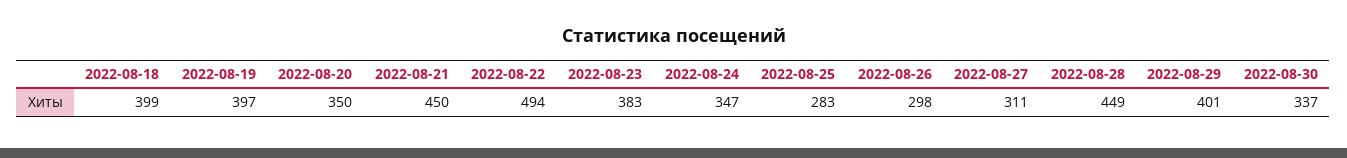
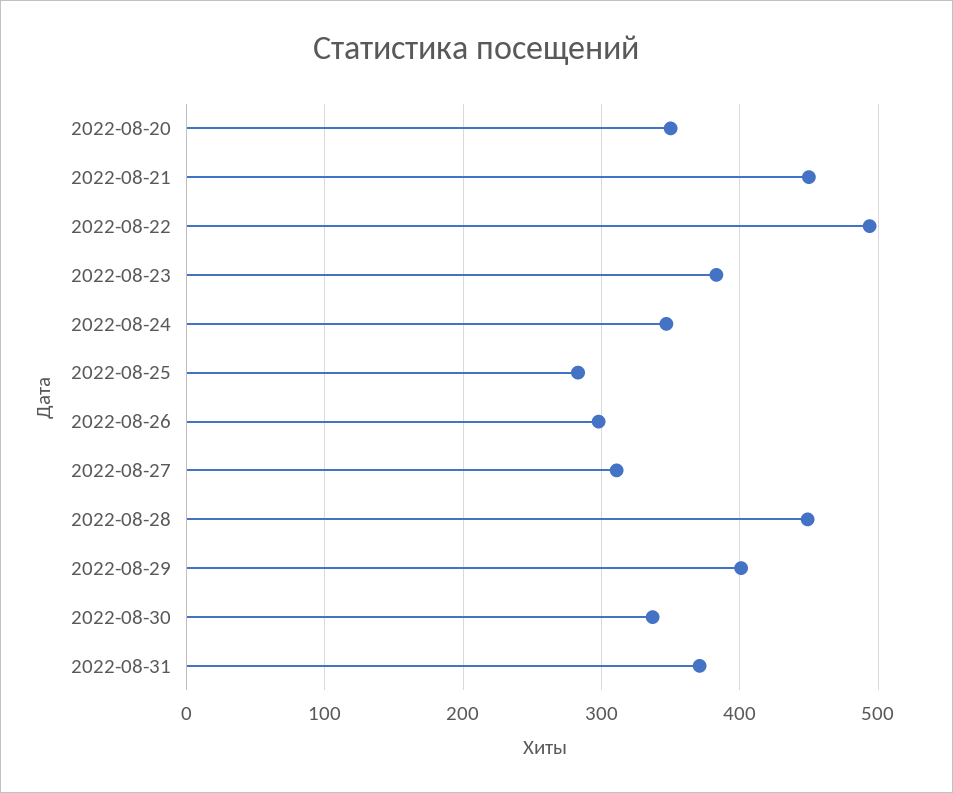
2022-08-18: 399 -> none
2022-08-19: 397 -> none
2022-08-31: none -> 370

